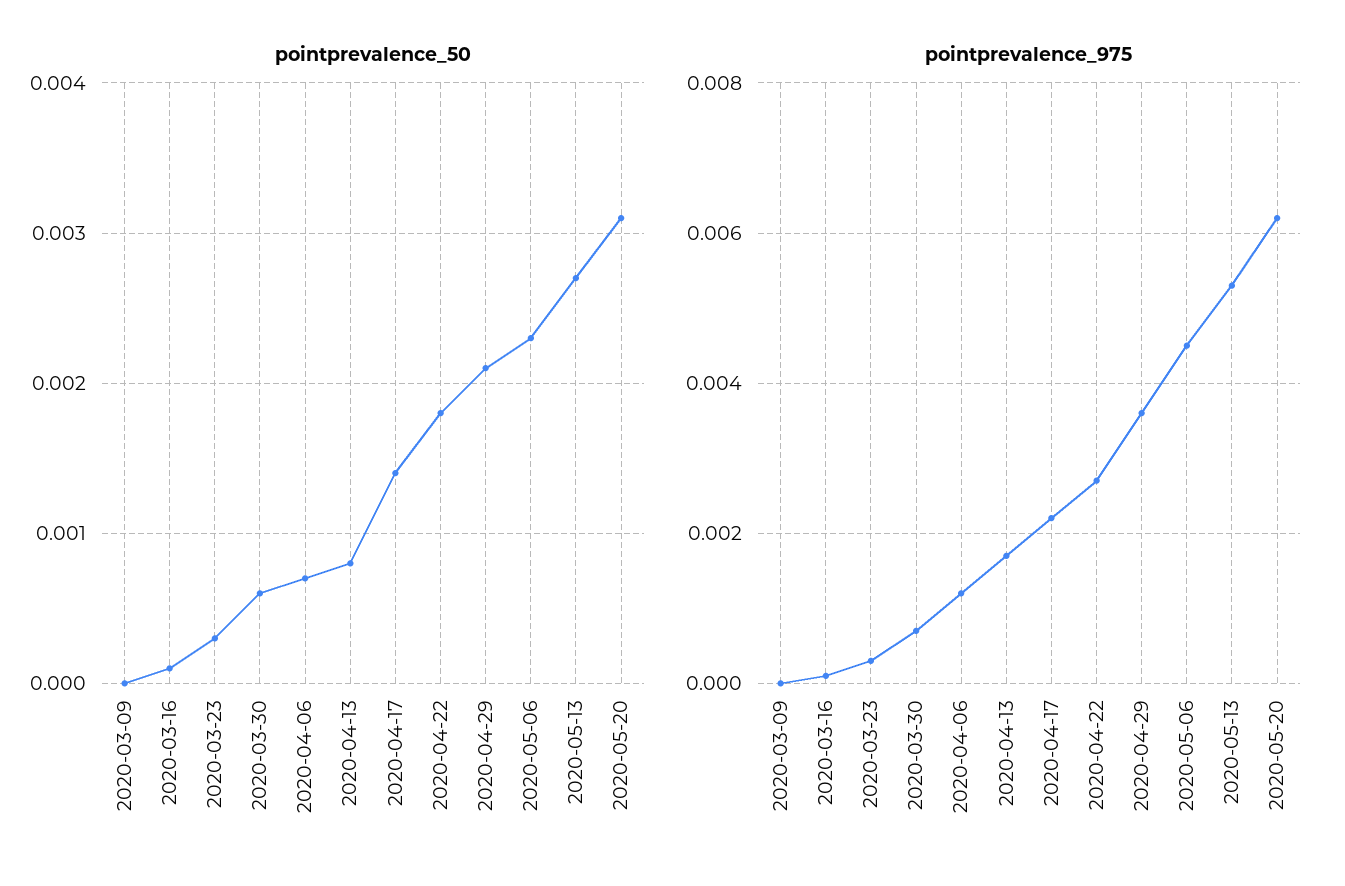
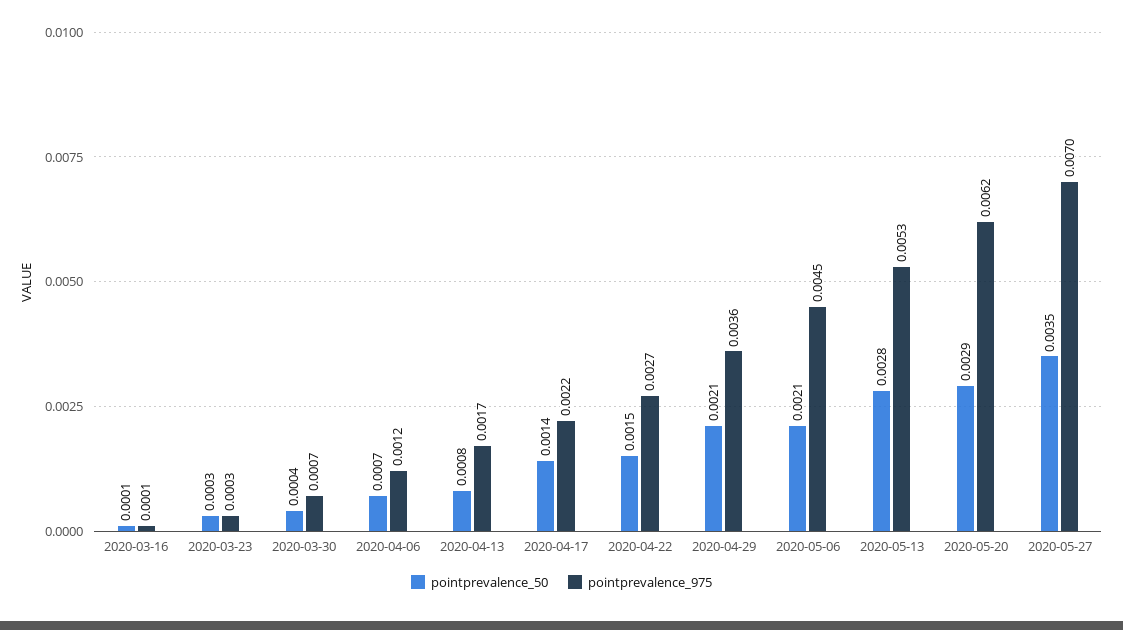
pointprevalence_50, 2020-03-09: 0 -> none
pointprevalence_50, 2020-03-30: 0.0006 -> 0.0004
pointprevalence_50, 2020-04-22: 0.0018 -> 0.0015
pointprevalence_50, 2020-05-06: 0.0023 -> 0.0021
pointprevalence_50, 2020-05-13: 0.0027 -> 0.0028
pointprevalence_50, 2020-05-20: 0.0031 -> 0.0029
pointprevalence_975, 2020-03-09: 0 -> none
pointprevalence_50, 2020-05-27: none -> 0.0035
pointprevalence_975, 2020-05-27: none -> 0.007

